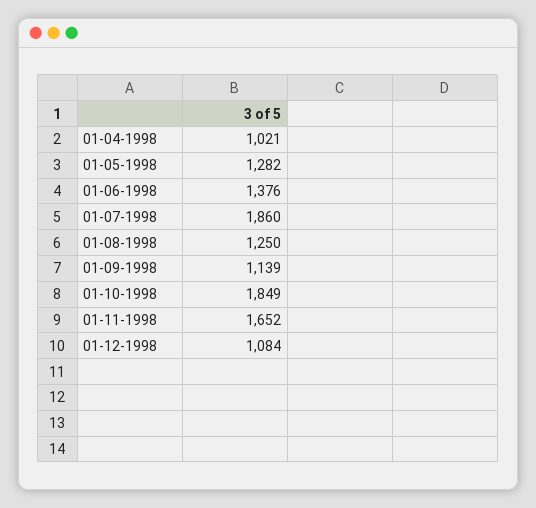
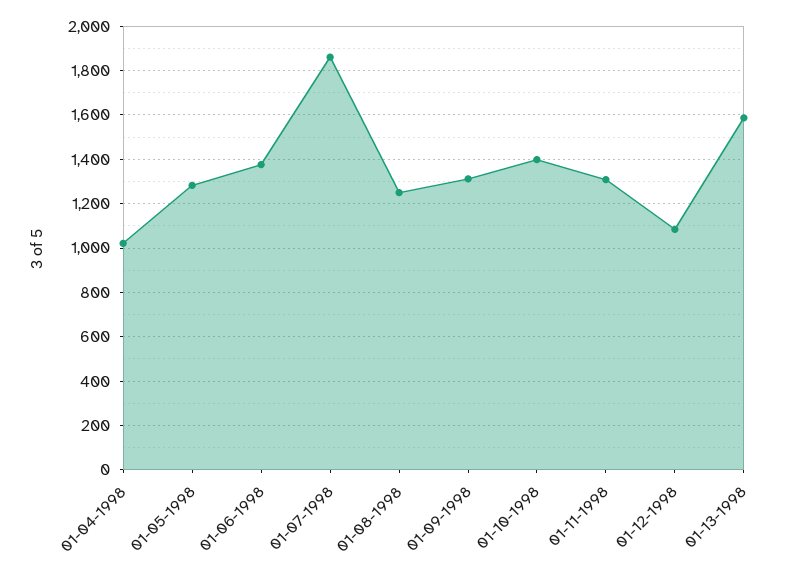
01-09-1998: 1139 -> 1300
01-10-1998: 1849 -> 1400
01-11-1998: 1652 -> 1300
01-13-1998: none -> 1600

